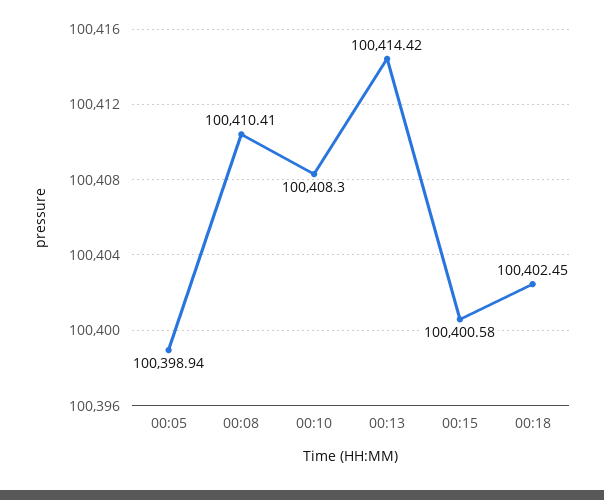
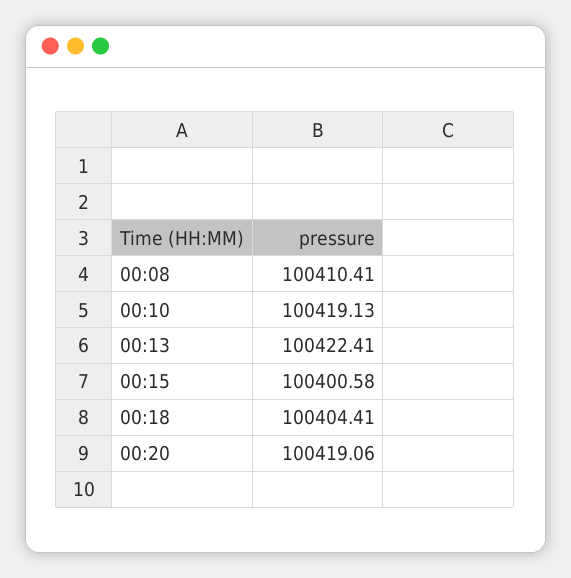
00:05: 100398.94 -> none
00:10: 100408.3 -> 100419.13
00:13: 100414.42 -> 100422.41
00:18: 100402.45 -> 100404.41
00:20: none -> 100419.06

